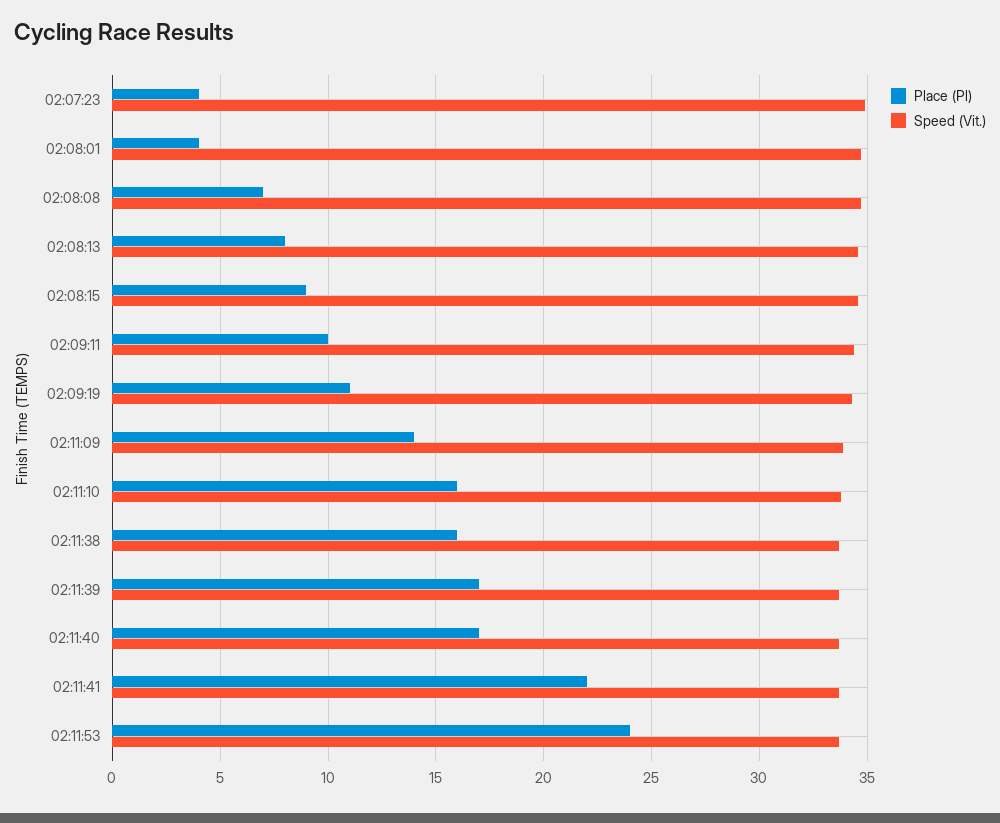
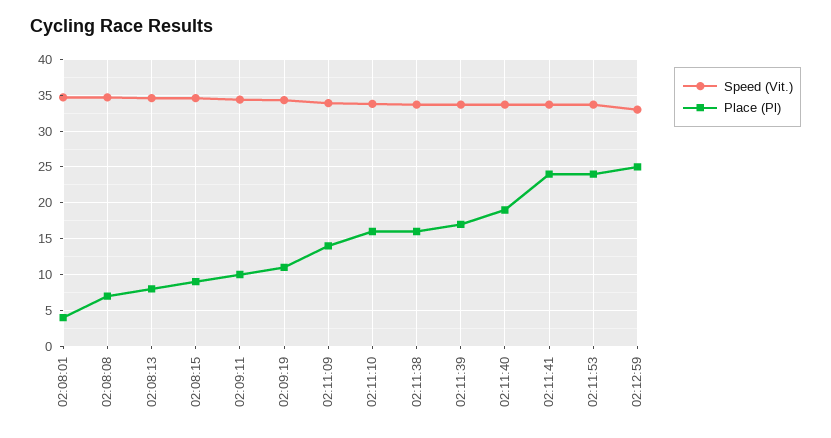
Place (Pl), 02:07:23: 4 -> none
Speed (Vit.), 02:07:23: 35 -> none
Place (Pl), 02:11:40: 17 -> 19
Place (Pl), 02:11:41: 22 -> 24
Speed (Vit.), 02:12:59: none -> 33
Place (Pl), 02:12:59: none -> 25

